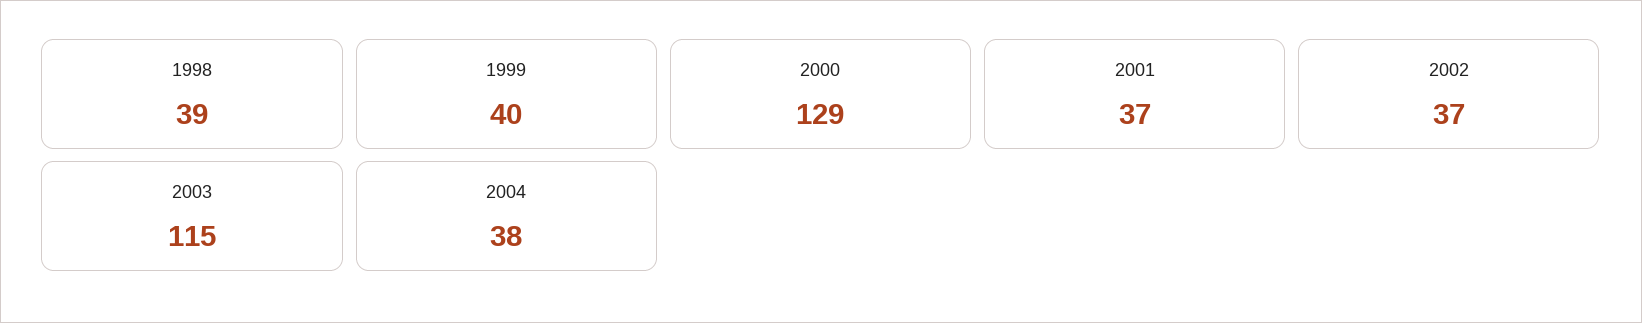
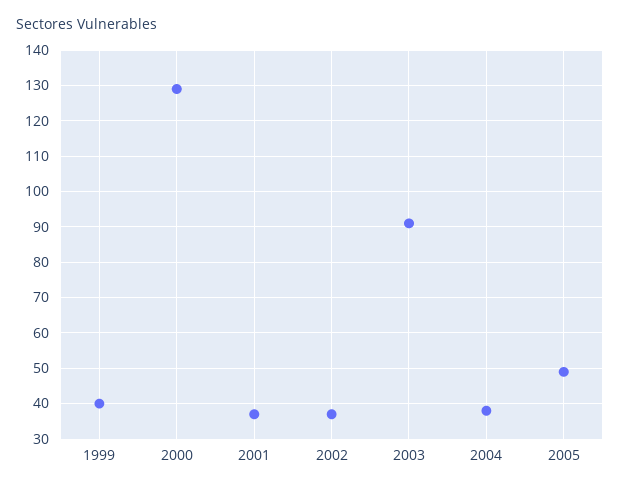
1998: 39 -> none
2003: 115 -> 90
2005: none -> 50

